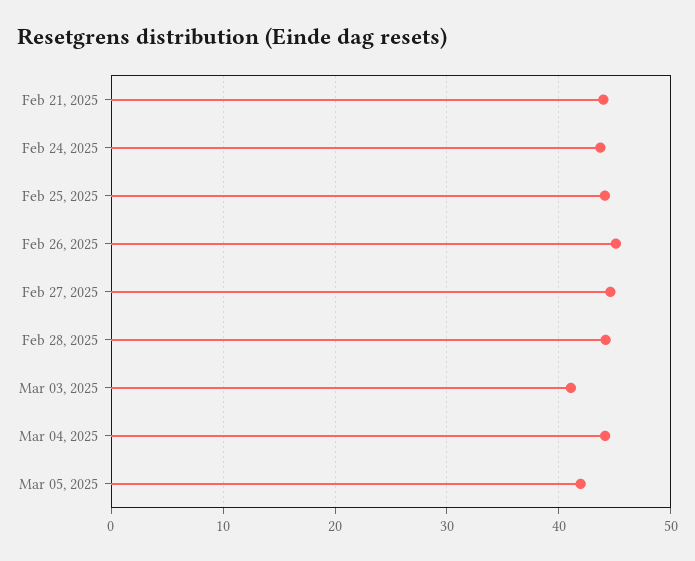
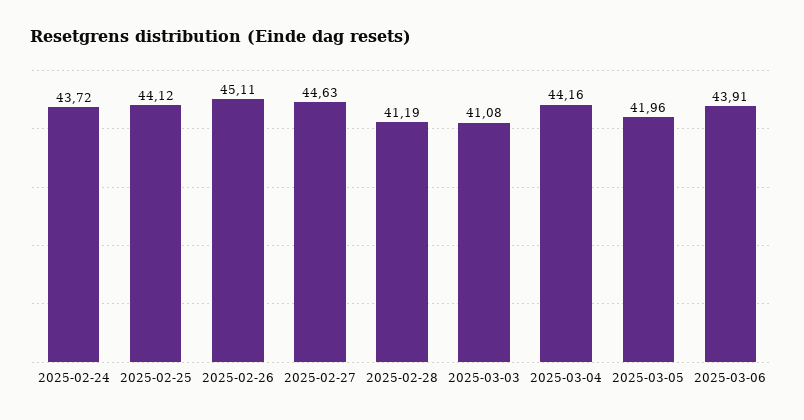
Feb 21, 2025: 44 -> none
Feb 28, 2025: 44 -> 41.19
2025-03-06: none -> 43.91

